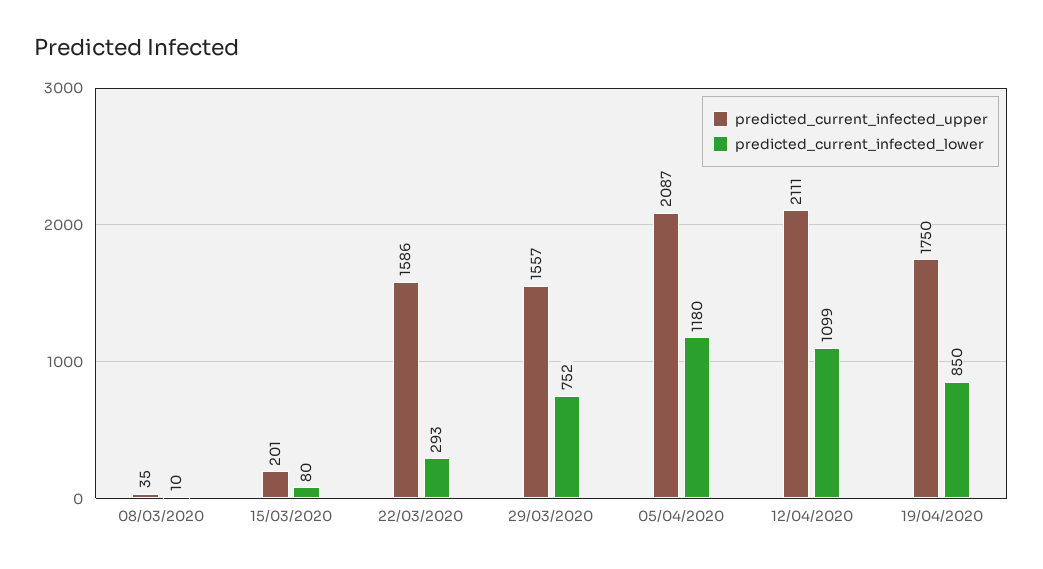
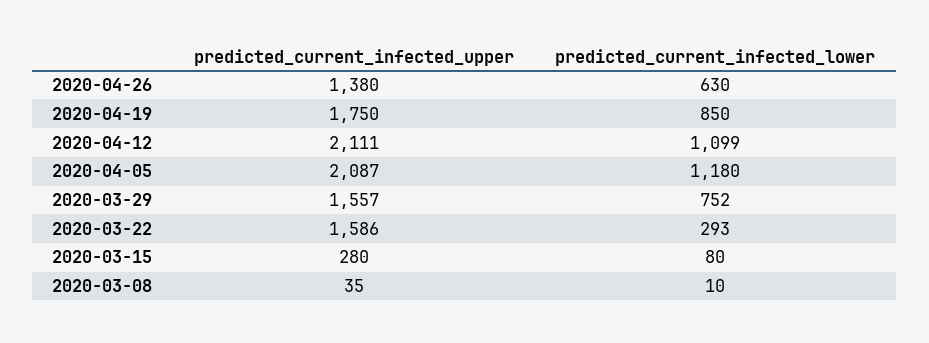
predicted_current_infected_upper, 15/03/2020: 201 -> 280
predicted_current_infected_upper, 2020-04-26: none -> 1380
predicted_current_infected_lower, 2020-04-26: none -> 630

